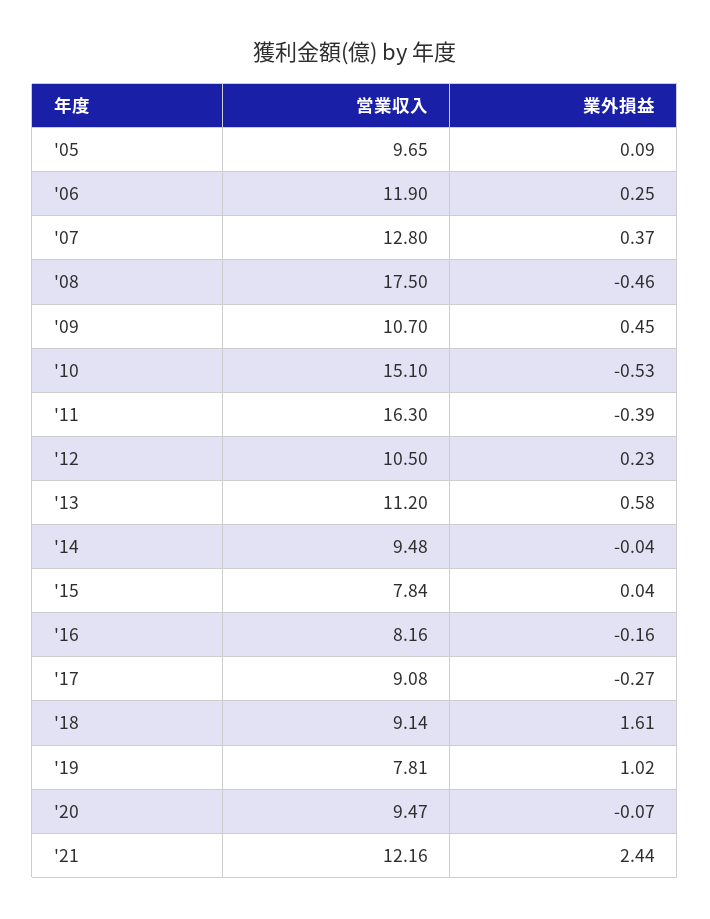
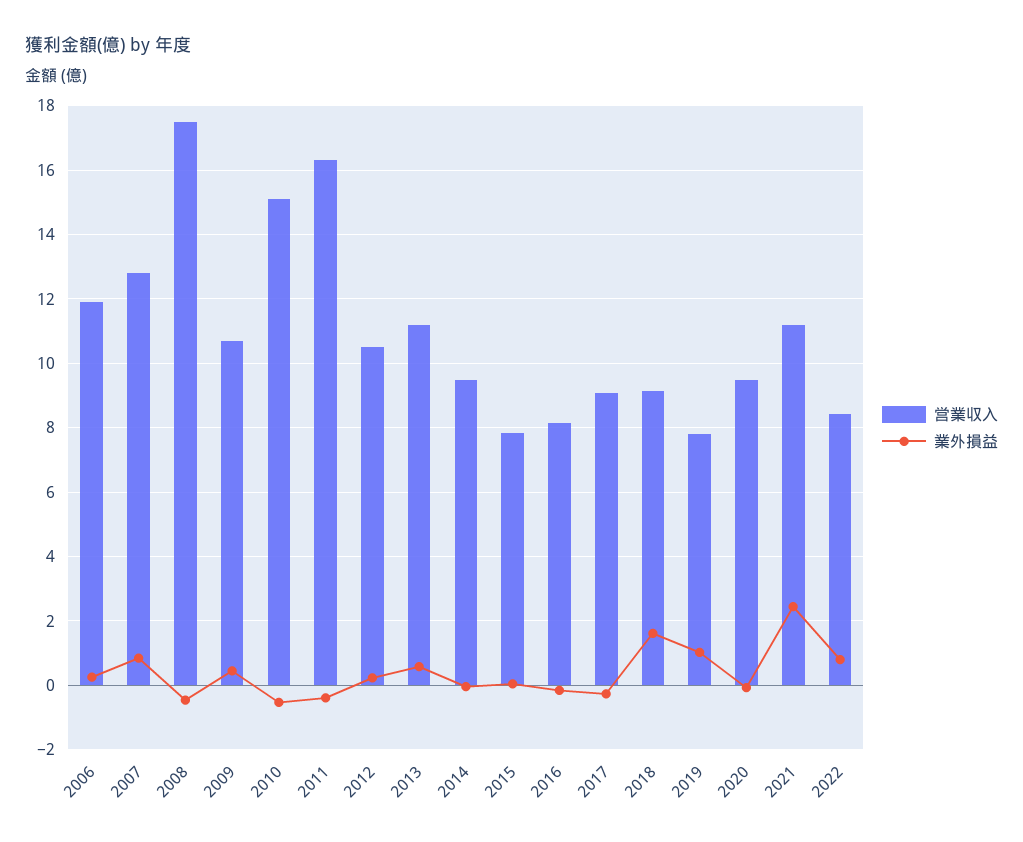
営業収入, '05: 9.65 -> none
業外損益, '05: 0.09 -> none
業外損益, '07: 0.37 -> 0.8
営業収入, '21: 12.16 -> 11.2
営業収入, 2022: none -> 8.4
業外損益, 2022: none -> 0.8

